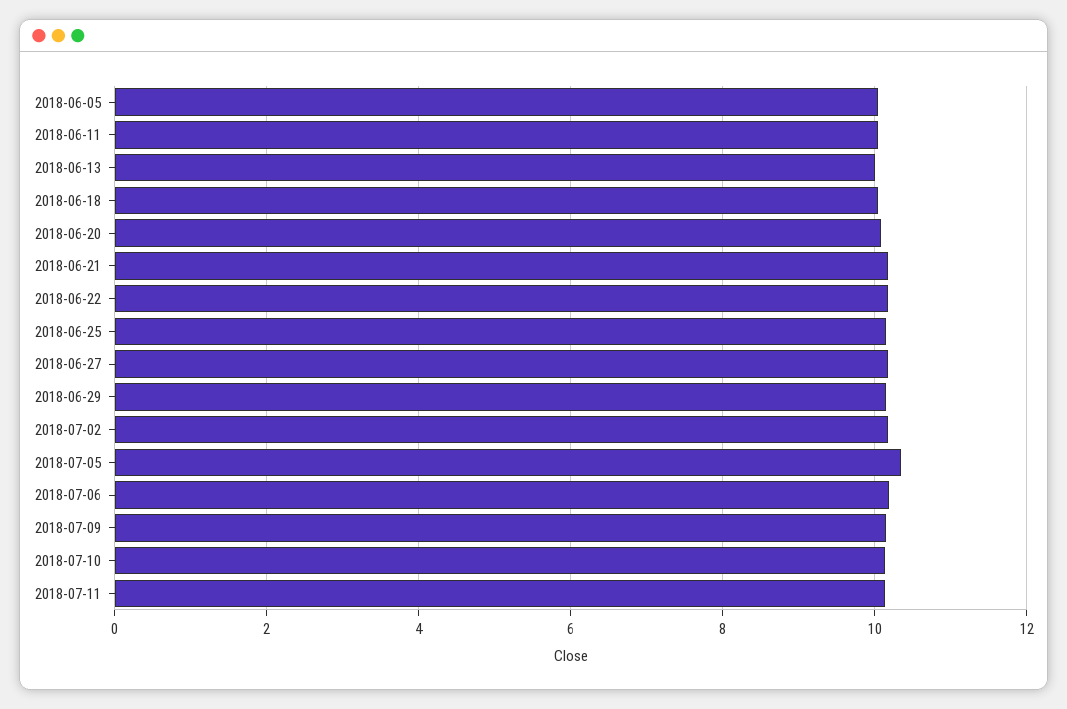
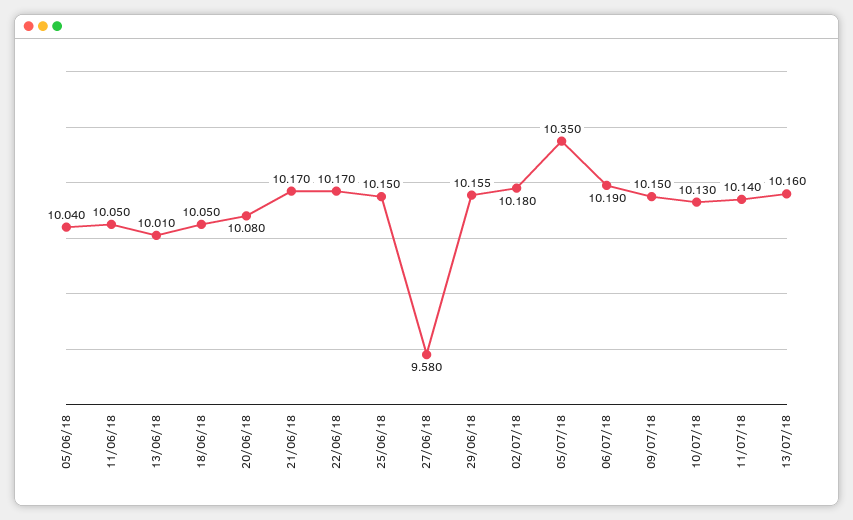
2018-06-27: 10.2 -> 9.58
13/07/18: none -> 10.16

